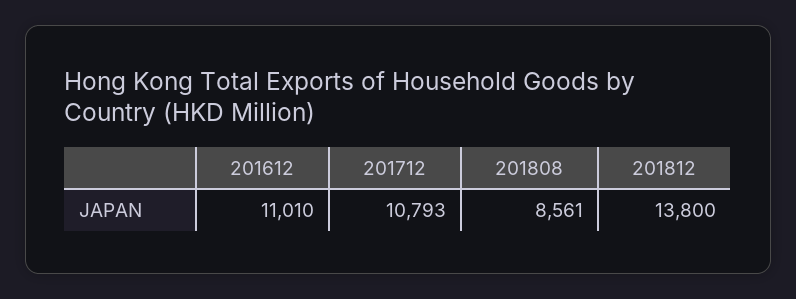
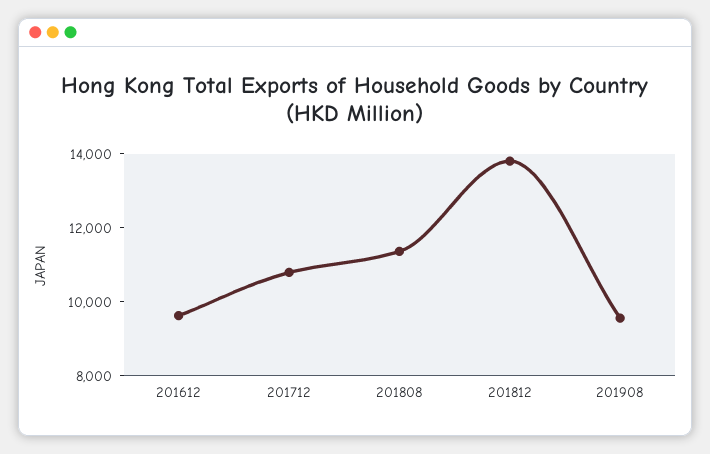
201612: 11010 -> 9500
201808: 8561 -> 11500
201908: none -> 9500

